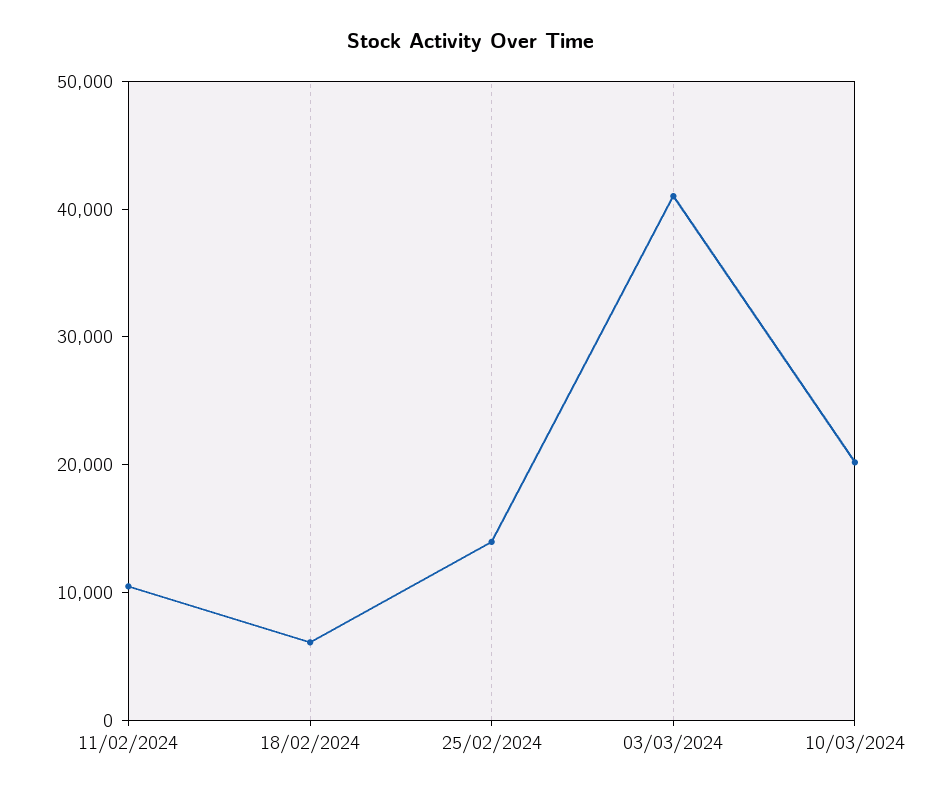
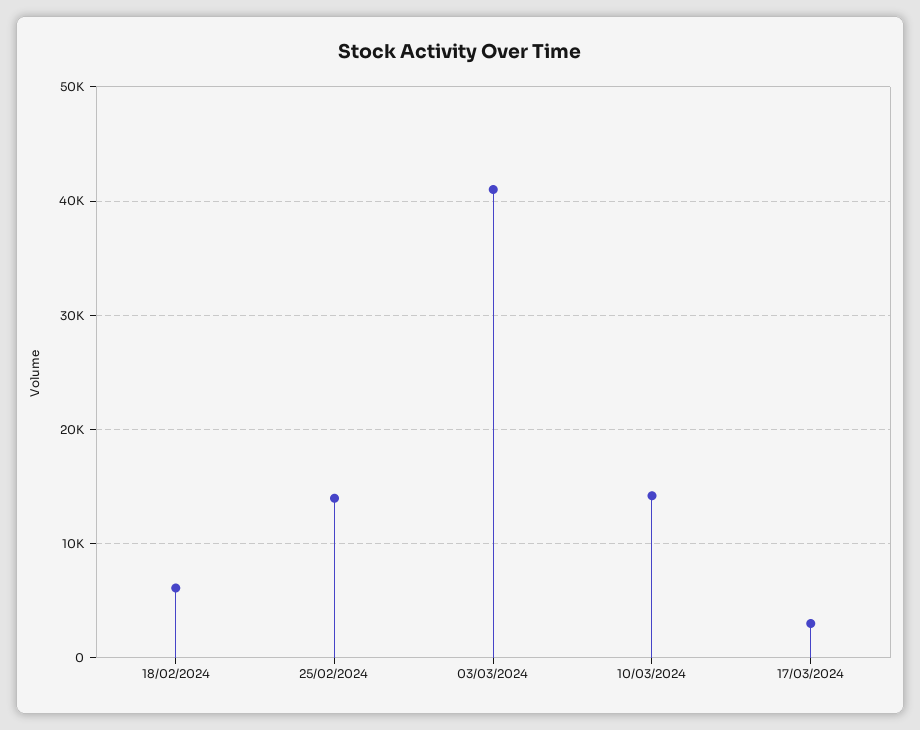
11/02/2024: 10000 -> none
10/03/2024: 20000 -> 14000
17/03/2024: none -> 3000

